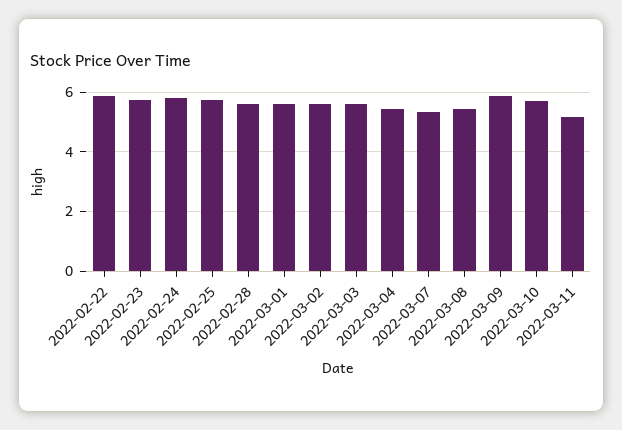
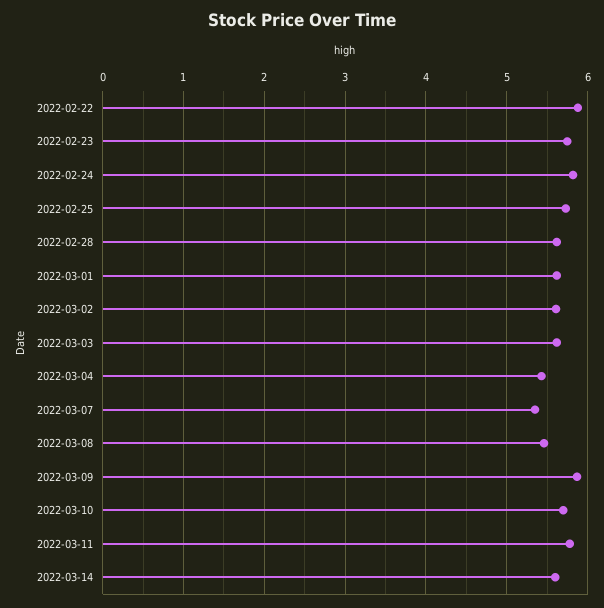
2022-03-11: 5.25 -> 5.8
2022-03-14: none -> 5.6

